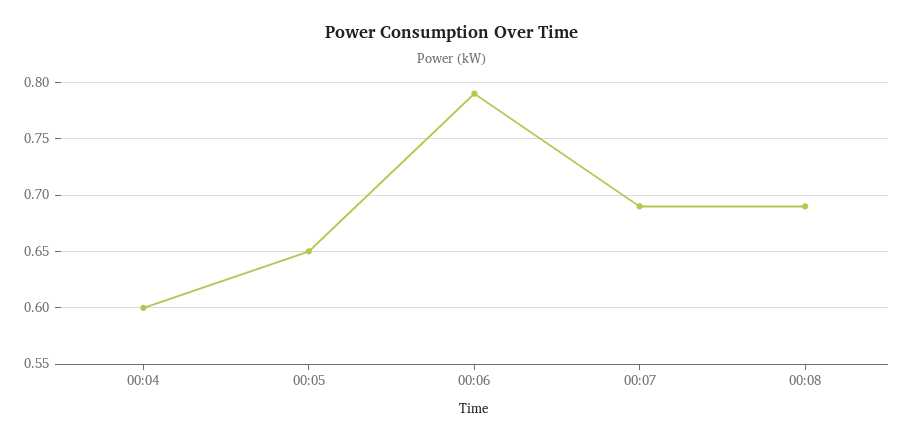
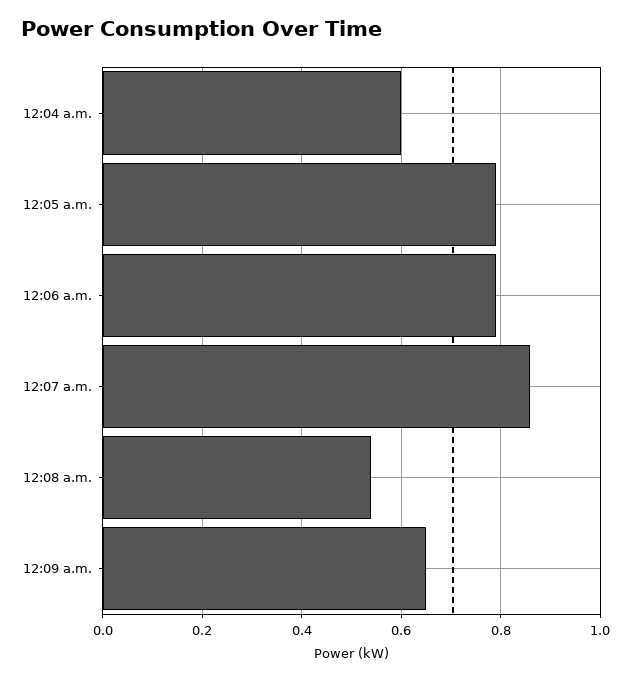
00:05: 0.65 -> 0.8
00:07: 0.69 -> 0.85
00:08: 0.69 -> 0.55
12:09 a.m.: none -> 0.65

